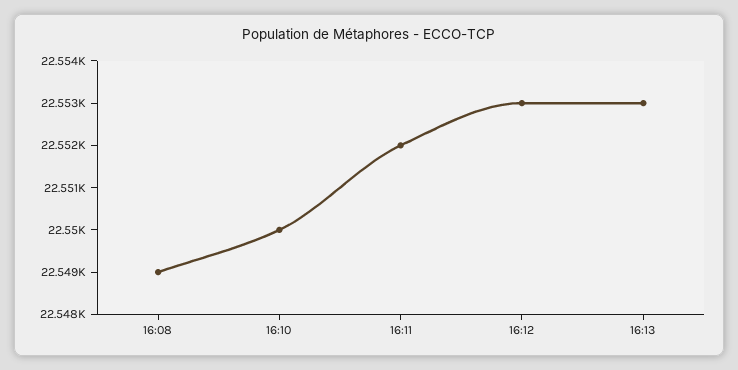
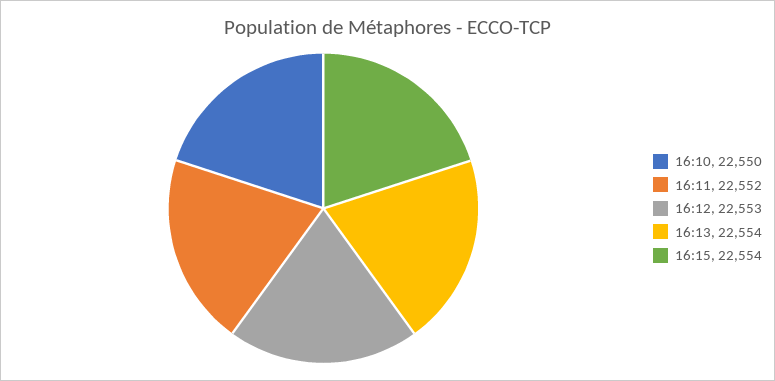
16:08: 22549 -> none
16:13: 22553 -> 22554
16:15: none -> 22554

